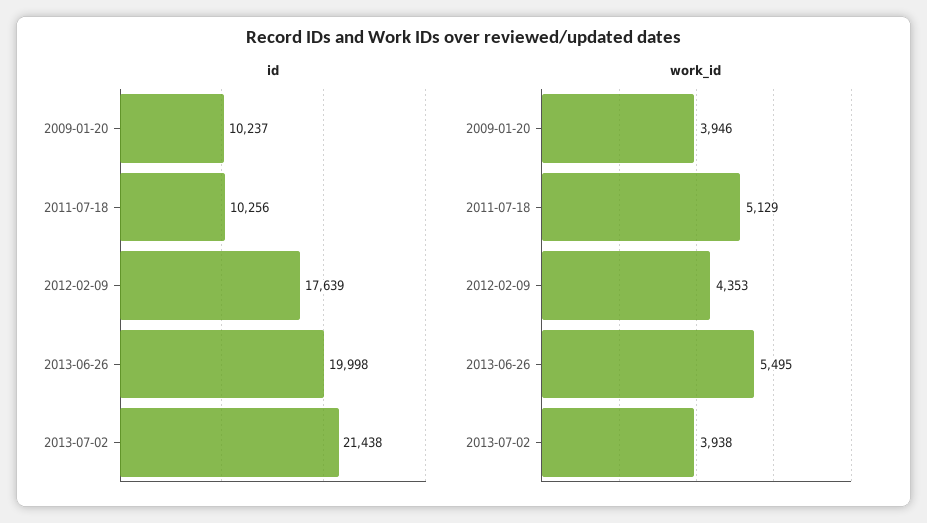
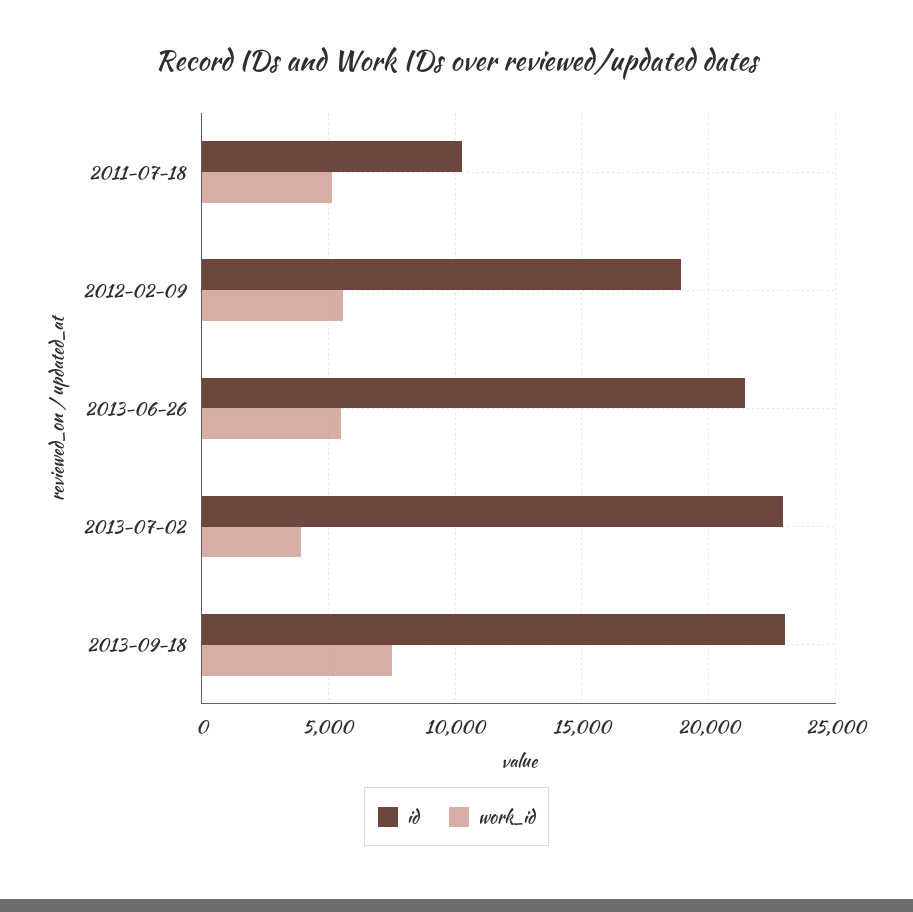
id, 2009-01-20: 10237 -> none
id, 2012-02-09: 17639 -> 19000
id, 2013-06-26: 19998 -> 21500
id, 2013-07-02: 21438 -> 23000
work_id, 2009-01-20: 3946 -> none
work_id, 2012-02-09: 4353 -> 5500
id, 2013-09-18: none -> 23000
work_id, 2013-09-18: none -> 7500

